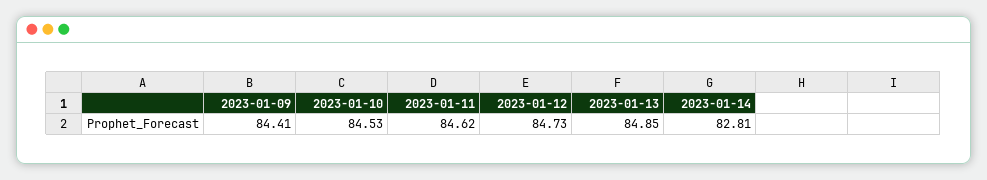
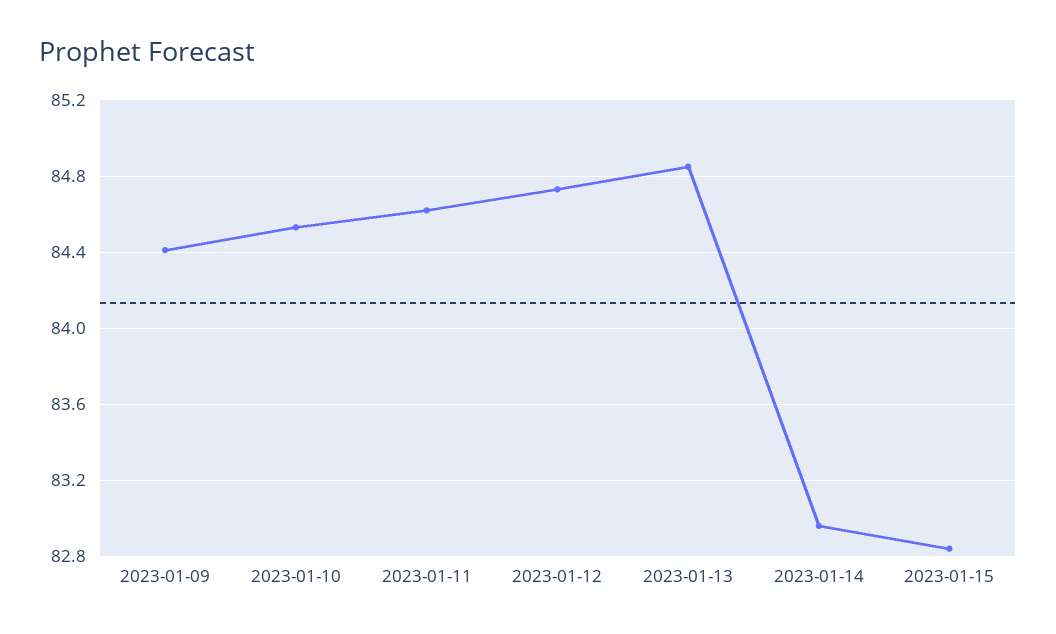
2023-01-14: 82.81 -> 82.95
2023-01-15: none -> 82.85

